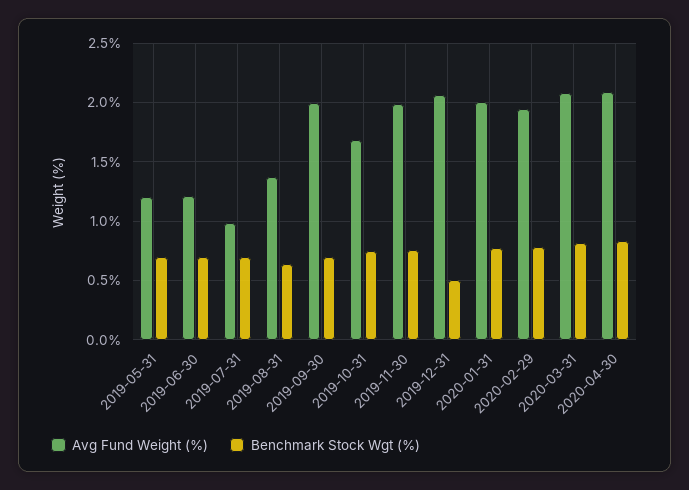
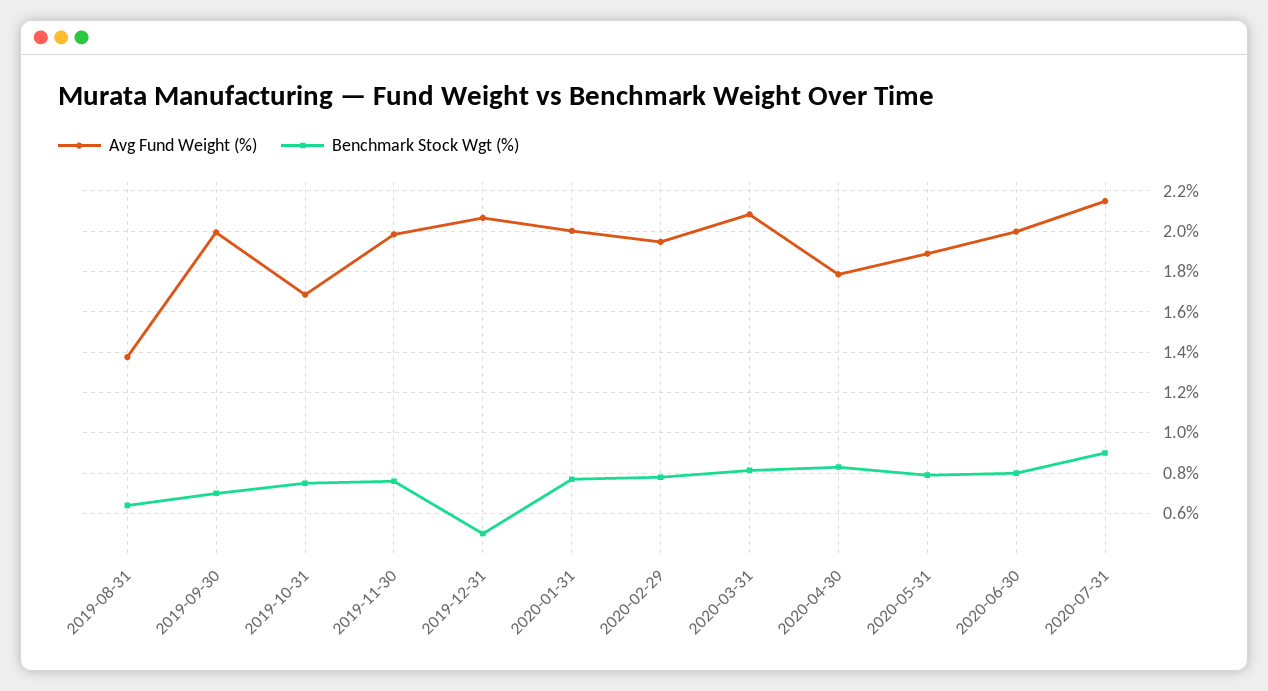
Avg Fund Weight (%), 2019-05-31: 1.2 -> none
Benchmark Stock Wgt (%), 2019-05-31: 0.7 -> none
Avg Fund Weight (%), 2019-06-30: 1.2 -> none
Benchmark Stock Wgt (%), 2019-06-30: 0.7 -> none
Avg Fund Weight (%), 2019-07-31: 1 -> none
Benchmark Stock Wgt (%), 2019-07-31: 0.7 -> none
Avg Fund Weight (%), 2020-04-30: 2.1 -> 1.8
Avg Fund Weight (%), 2020-05-31: none -> 1.9
Benchmark Stock Wgt (%), 2020-05-31: none -> 0.8
Avg Fund Weight (%), 2020-06-30: none -> 2
Benchmark Stock Wgt (%), 2020-06-30: none -> 0.8
Avg Fund Weight (%), 2020-07-31: none -> 2.15
Benchmark Stock Wgt (%), 2020-07-31: none -> 0.9

